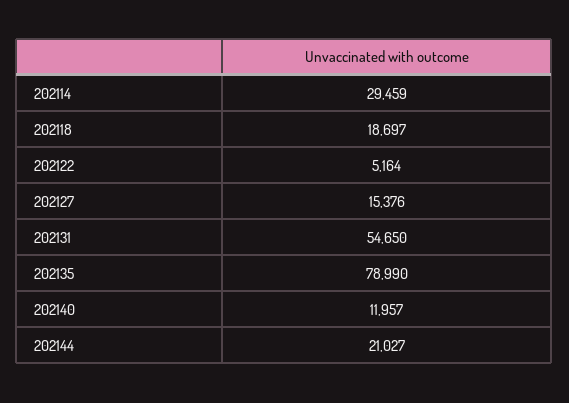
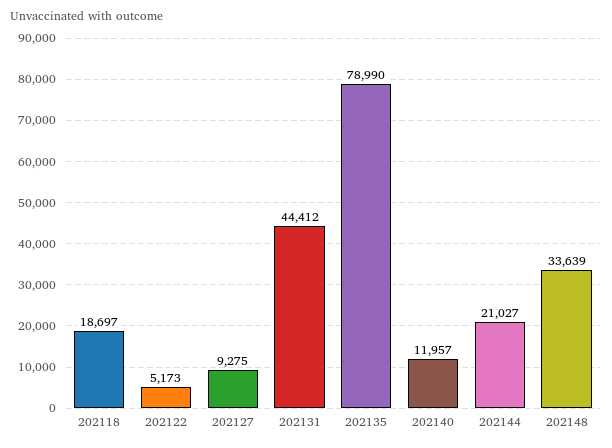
202114: 29459 -> none
202122: 5164 -> 5173
202127: 15376 -> 9275
202131: 54650 -> 44412
202148: none -> 33639

